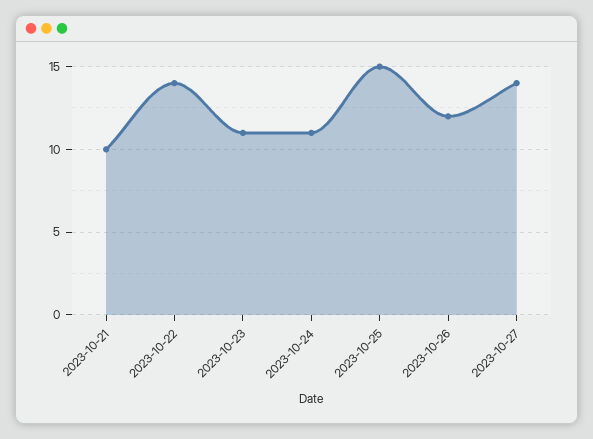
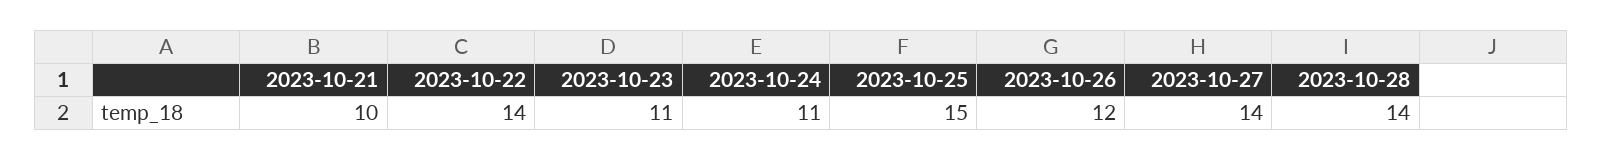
2023-10-28: none -> 14

